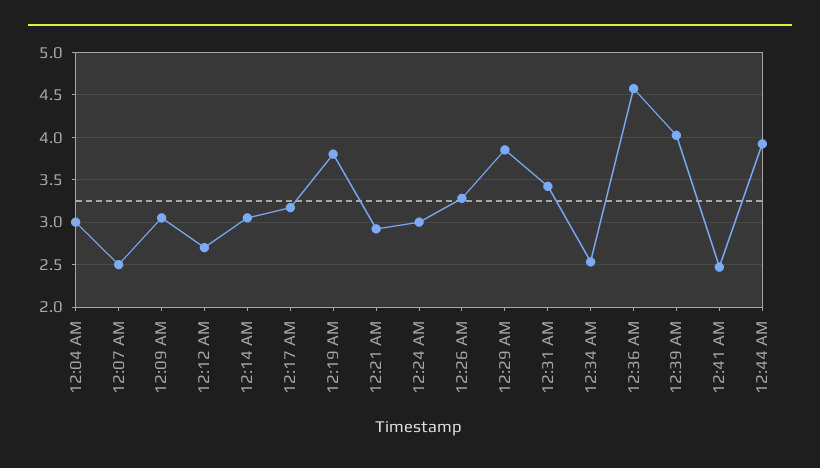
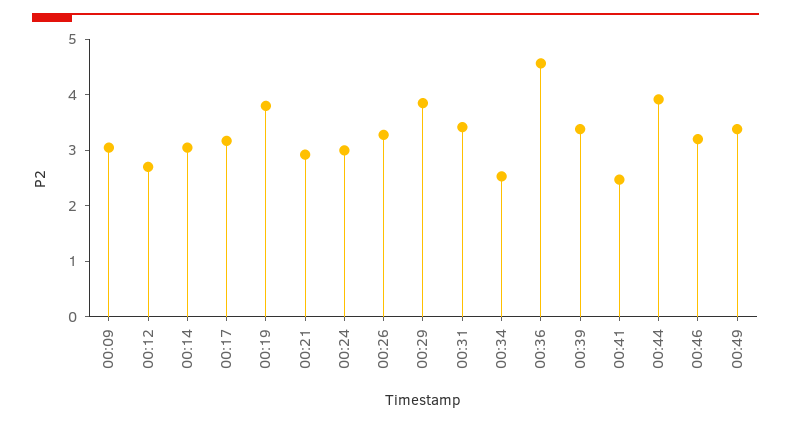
12:04 AM: 3 -> none
12:07 AM: 2.5 -> none
12:39 AM: 4 -> 3.4
00:46: none -> 3.2
00:49: none -> 3.4

